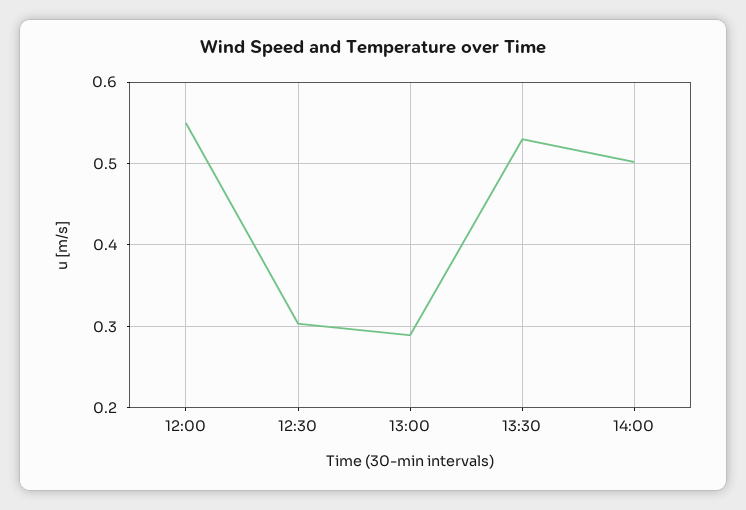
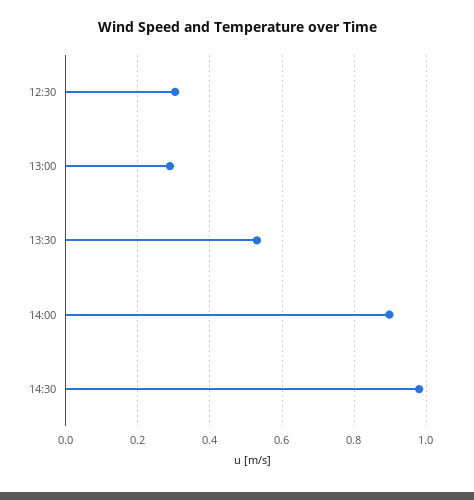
12:00: 0.55 -> none
14:00: 0.5 -> 0.9
14:30: none -> 0.98

